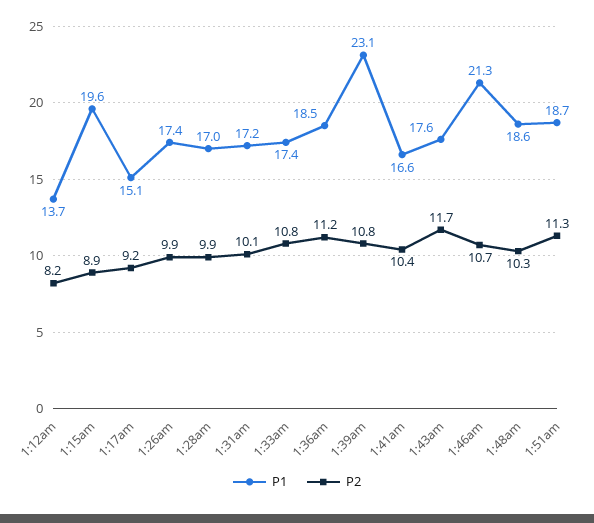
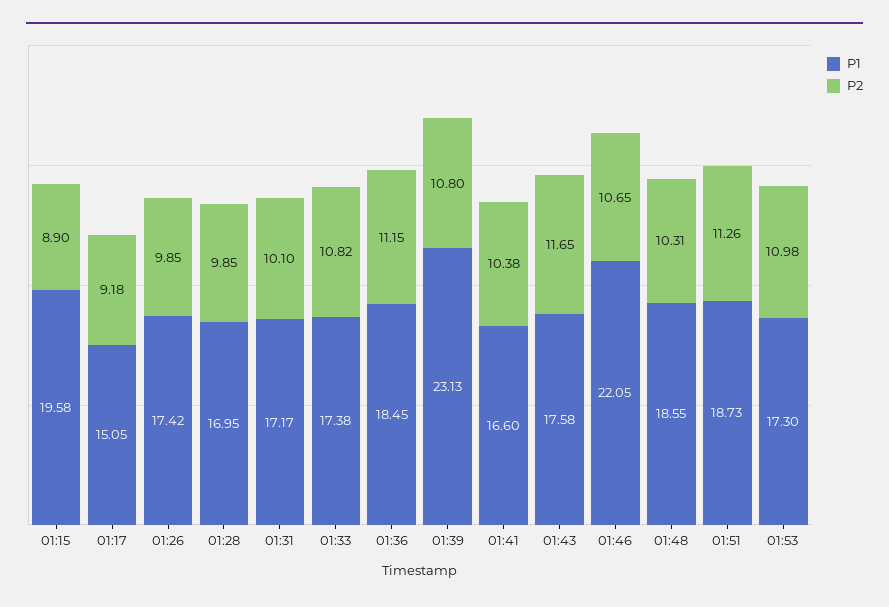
P1, 1:12am: 13.7 -> none
P2, 1:12am: 8.2 -> none
P1, 1:46am: 21.3 -> 22.05
P1, 01:53: none -> 17.3
P2, 01:53: none -> 10.98

